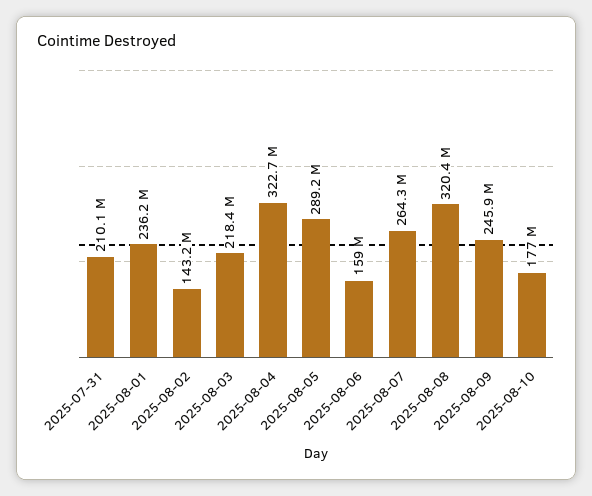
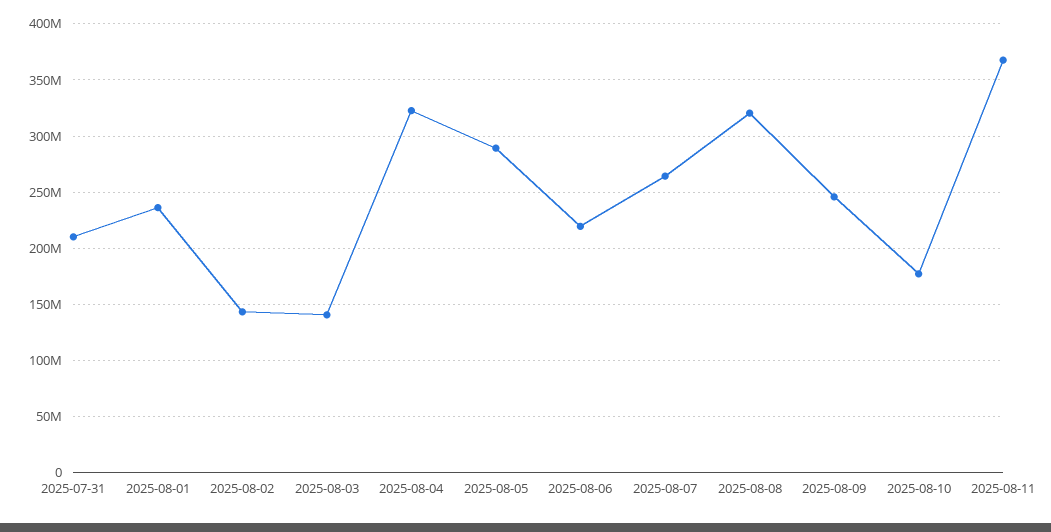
2025-08-03: 218400000 -> 140000000
2025-08-06: 159000000 -> 220000000
2025-08-11: none -> 370000000

